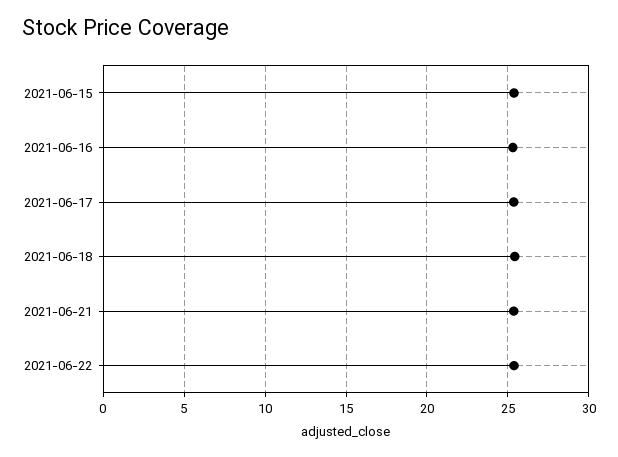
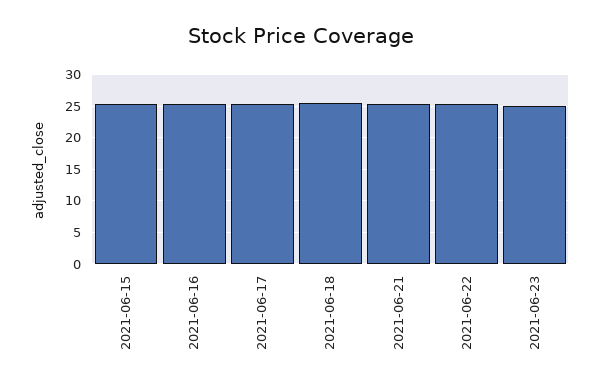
2021-06-23: none -> 25

